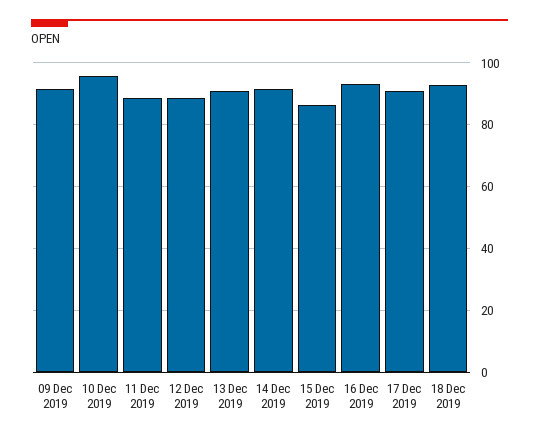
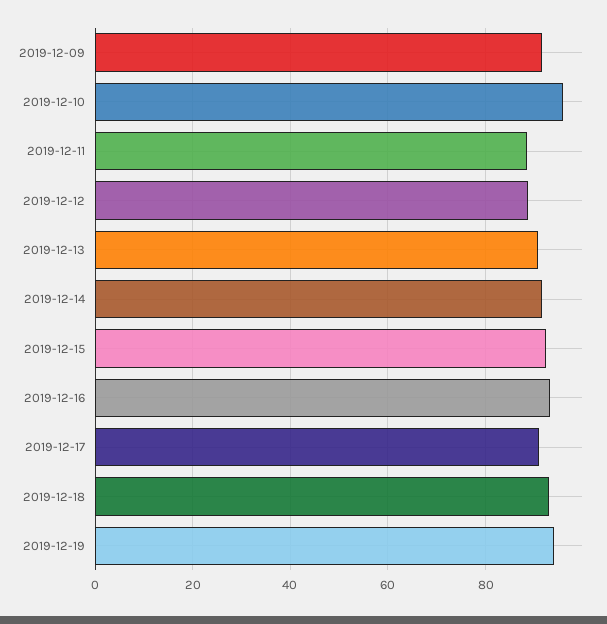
15 Dec 2019: 86 -> 92
2019-12-19: none -> 94

